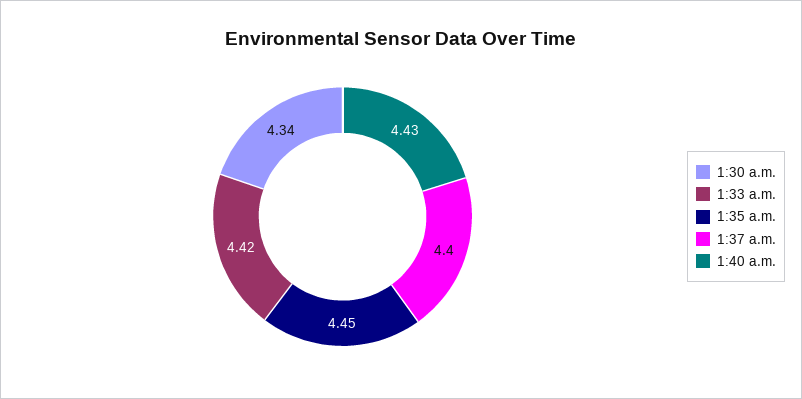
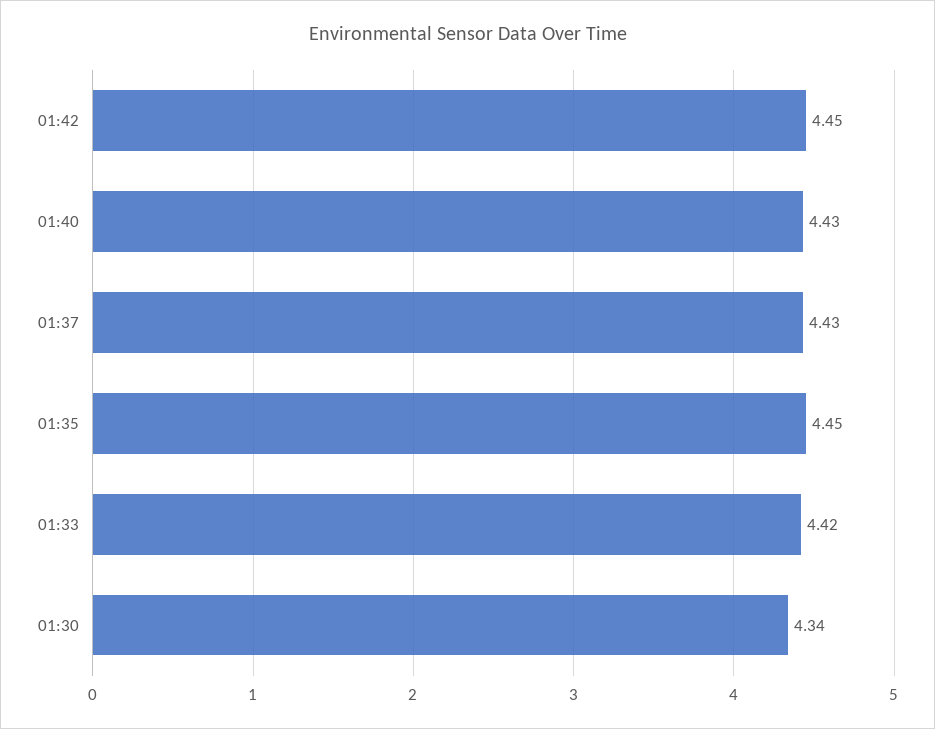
1:37 a.m.: 4.4 -> 4.43
01:42: none -> 4.45

